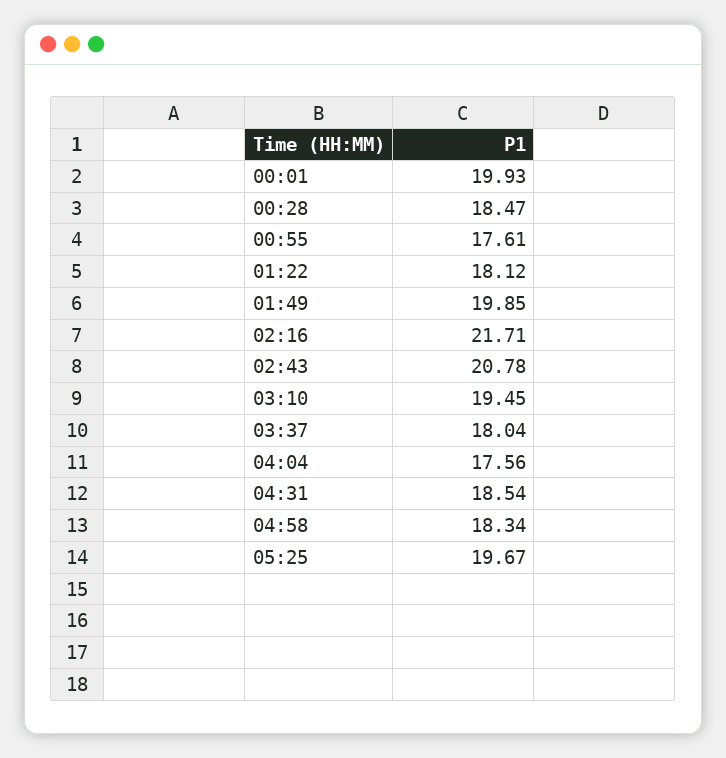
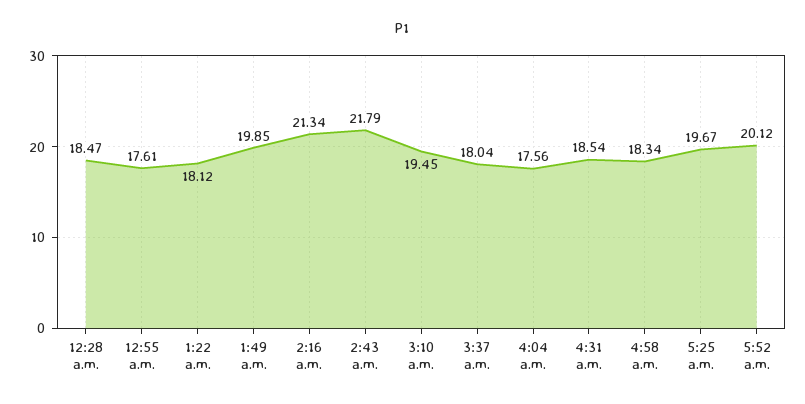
00:01: 19.93 -> none
02:16: 21.71 -> 21.34
02:43: 20.78 -> 21.79
5:52 a.m.: none -> 20.12

